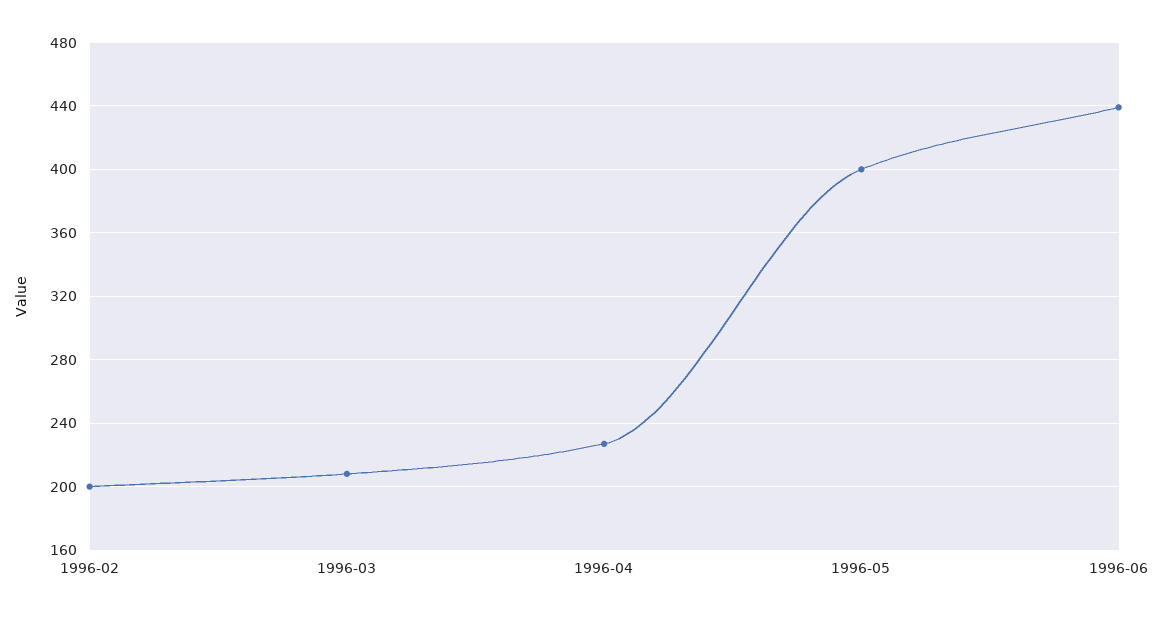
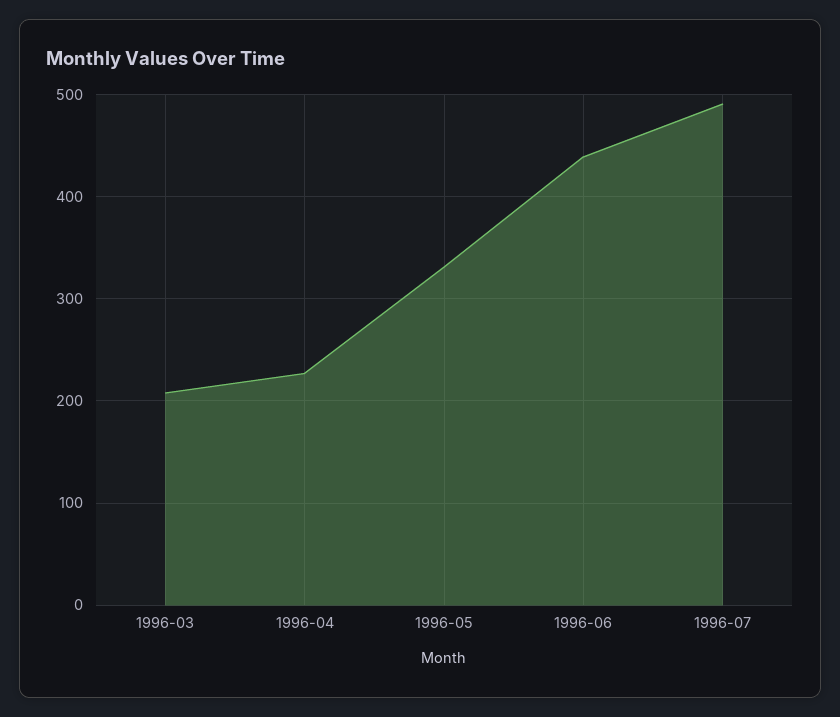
1996-02: 200 -> none
1996-05: 400 -> 330
1996-07: none -> 490

